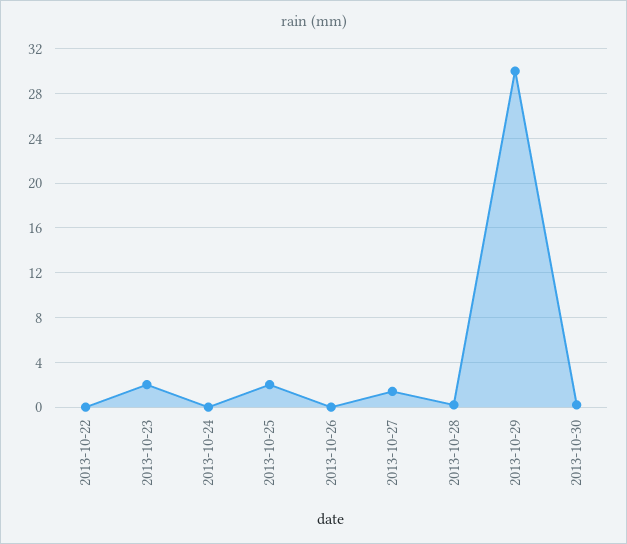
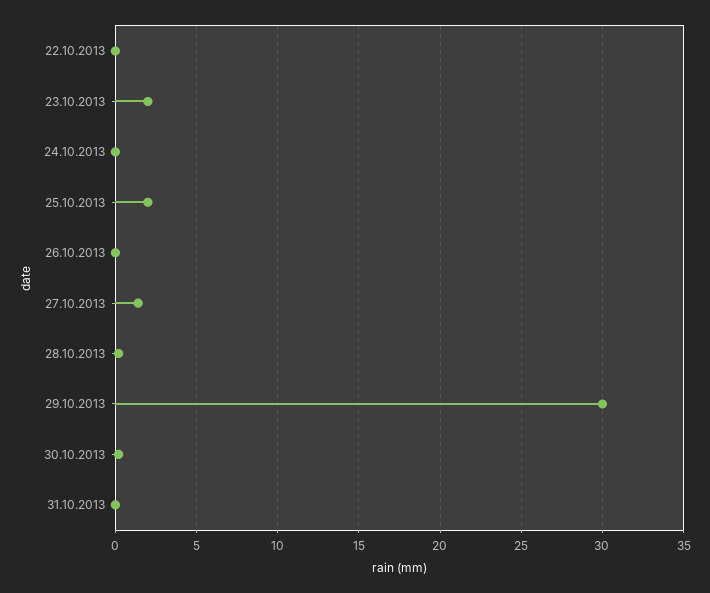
31.10.2013: none -> 0

